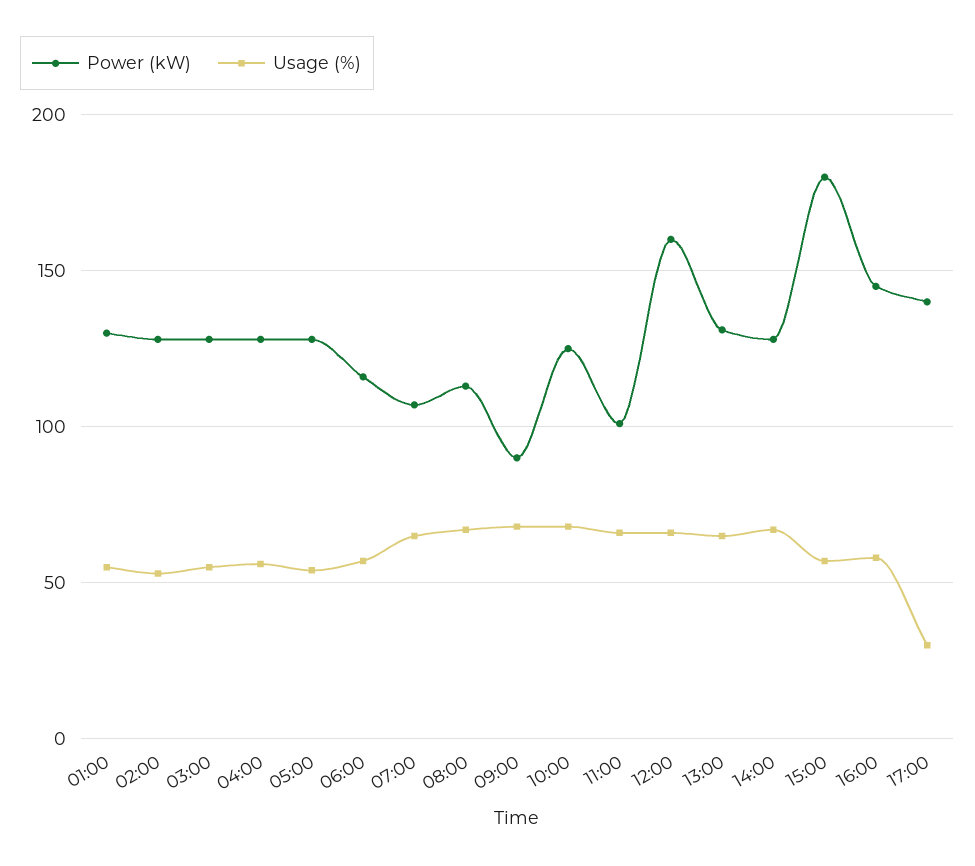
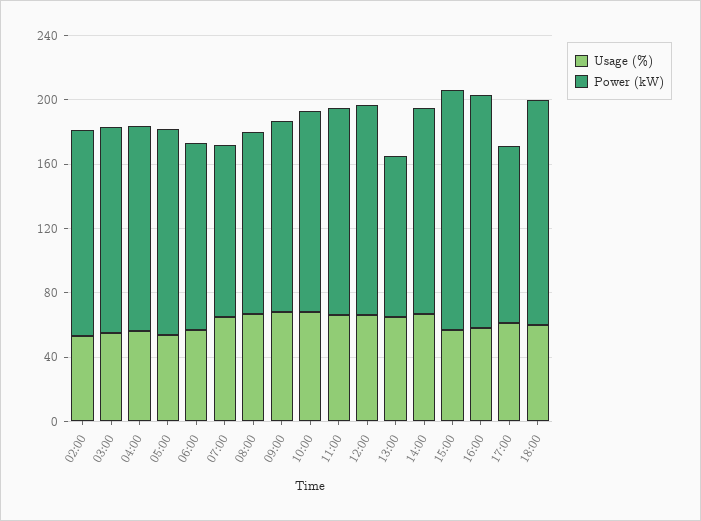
Power (kW), 01:00: 130 -> none
Usage (%), 01:00: 55 -> none
Power (kW), 09:00: 90 -> 120
Power (kW), 11:00: 100 -> 130
Power (kW), 12:00: 160 -> 130
Power (kW), 13:00: 130 -> 100
Power (kW), 15:00: 180 -> 150
Power (kW), 17:00: 140 -> 110
Usage (%), 17:00: 30 -> 60
Usage (%), 18:00: none -> 60
Power (kW), 18:00: none -> 140

